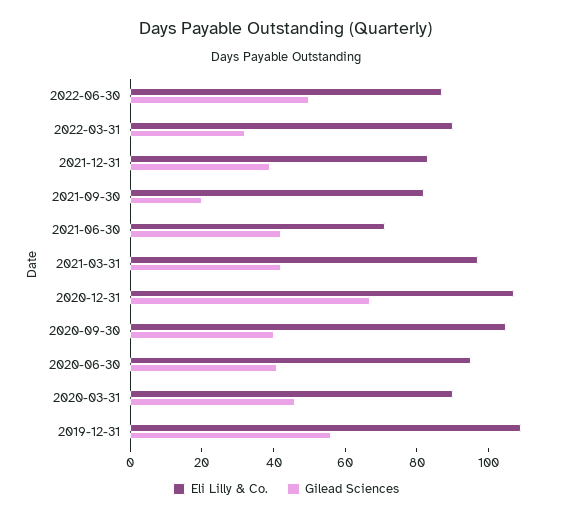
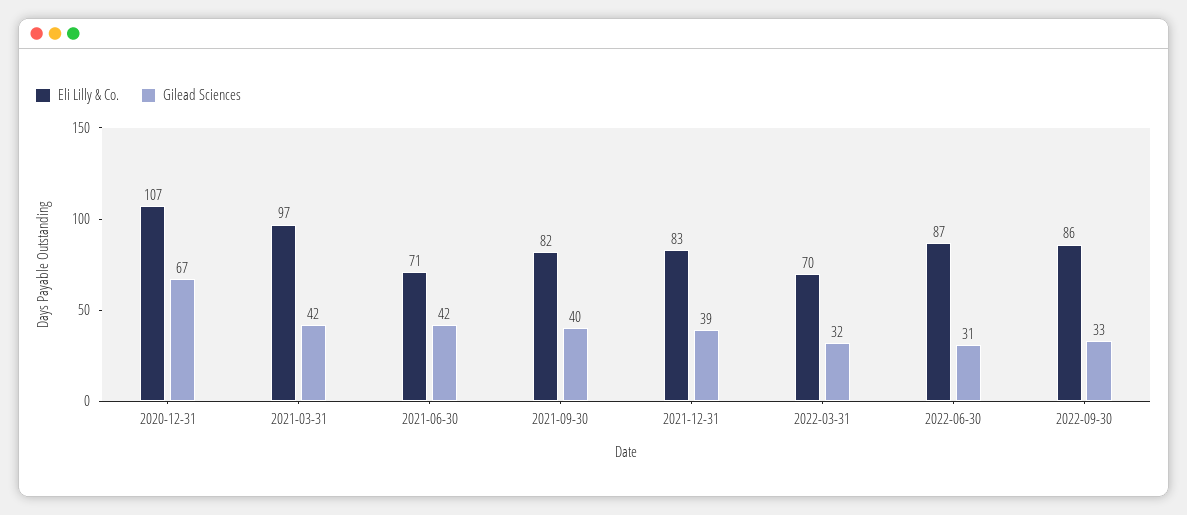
Gilead Sciences, 2022-06-30: 50 -> 31
Eli Lilly & Co., 2022-03-31: 90 -> 70
Gilead Sciences, 2021-09-30: 20 -> 40
Eli Lilly & Co., 2020-09-30: 105 -> none
Gilead Sciences, 2020-09-30: 40 -> none
Eli Lilly & Co., 2020-06-30: 95 -> none
Gilead Sciences, 2020-06-30: 40 -> none
Eli Lilly & Co., 2020-03-31: 90 -> none
Gilead Sciences, 2020-03-31: 45 -> none
Eli Lilly & Co., 2019-12-31: 110 -> none
Gilead Sciences, 2019-12-31: 55 -> none
Eli Lilly & Co., 2022-09-30: none -> 86
Gilead Sciences, 2022-09-30: none -> 33

